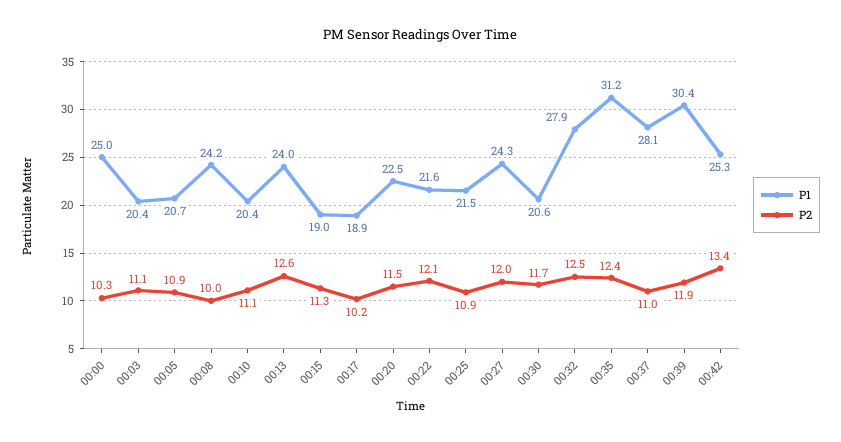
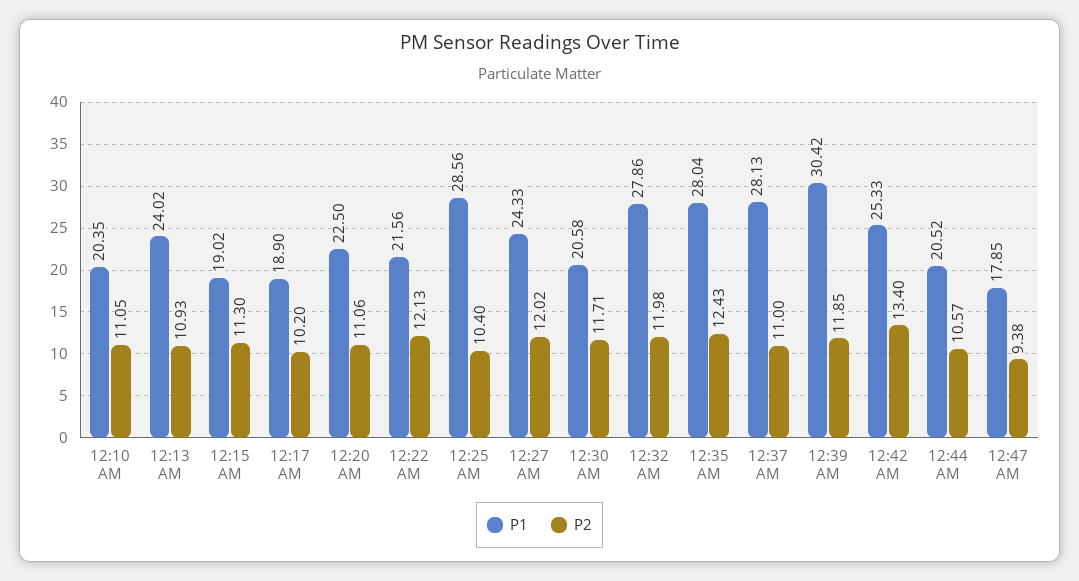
P1, 00:00: 25 -> none
P2, 00:00: 10.3 -> none
P1, 00:03: 20.4 -> none
P2, 00:03: 11.1 -> none
P1, 00:05: 20.7 -> none
P2, 00:05: 10.9 -> none
P1, 00:08: 24.2 -> none
P2, 00:08: 10 -> none
P2, 00:13: 12.6 -> 10.93
P2, 00:20: 11.5 -> 11.06
P1, 00:25: 21.5 -> 28.56
P2, 00:25: 10.9 -> 10.4
P2, 00:32: 12.5 -> 11.98
P1, 00:35: 31.2 -> 28.04
P1, 12:44 AM: none -> 20.52
P2, 12:44 AM: none -> 10.57
P1, 12:47 AM: none -> 17.85
P2, 12:47 AM: none -> 9.38

